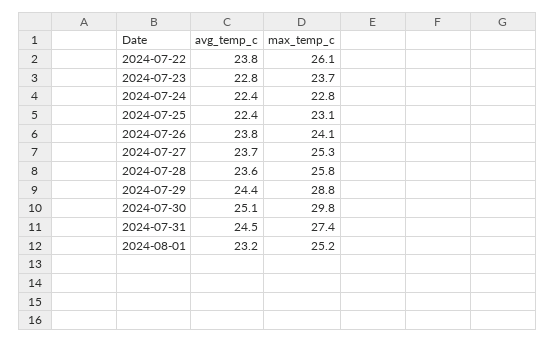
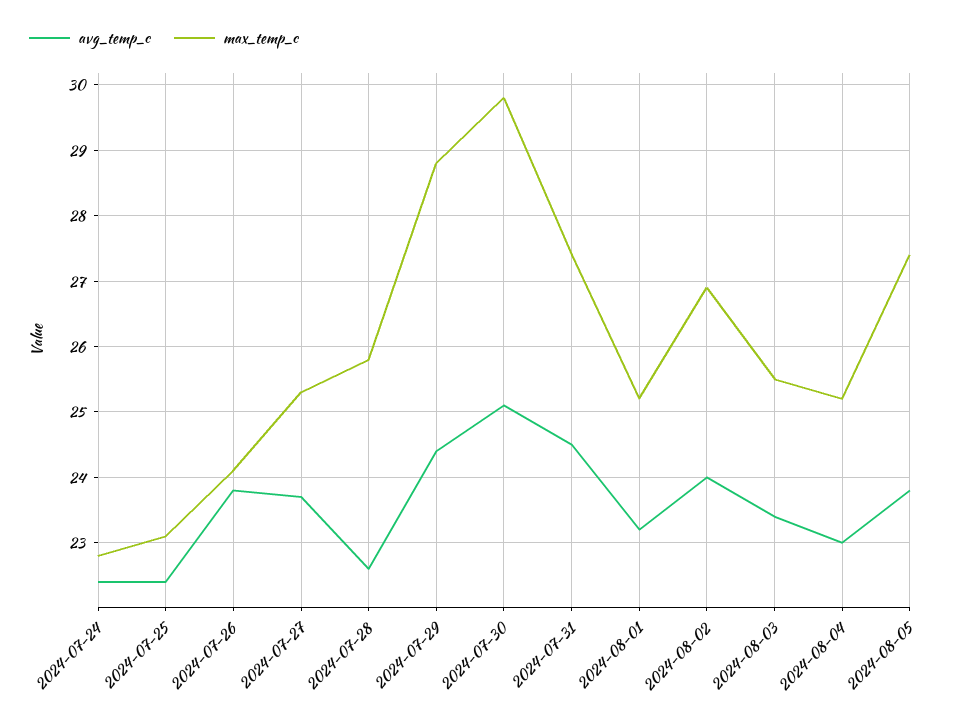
avg_temp_c, 2024-07-22: 23.8 -> none
max_temp_c, 2024-07-22: 26.1 -> none
avg_temp_c, 2024-07-23: 22.8 -> none
max_temp_c, 2024-07-23: 23.7 -> none
avg_temp_c, 2024-07-28: 23.6 -> 22.6
avg_temp_c, 2024-08-02: none -> 24
max_temp_c, 2024-08-02: none -> 26.9
avg_temp_c, 2024-08-03: none -> 23.4
max_temp_c, 2024-08-03: none -> 25.5
avg_temp_c, 2024-08-04: none -> 23
max_temp_c, 2024-08-04: none -> 25.2
avg_temp_c, 2024-08-05: none -> 23.8
max_temp_c, 2024-08-05: none -> 27.4

